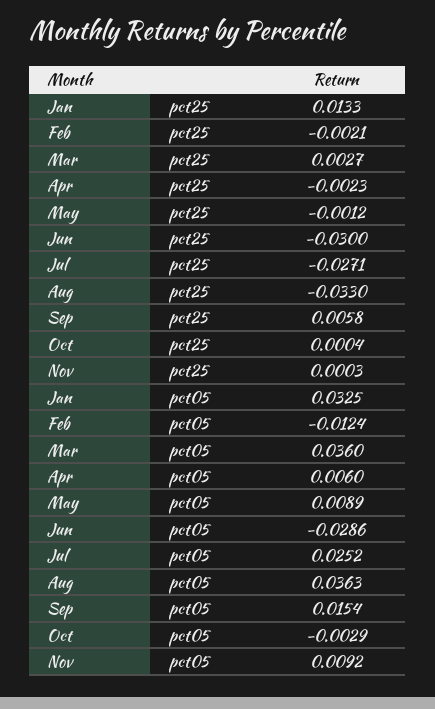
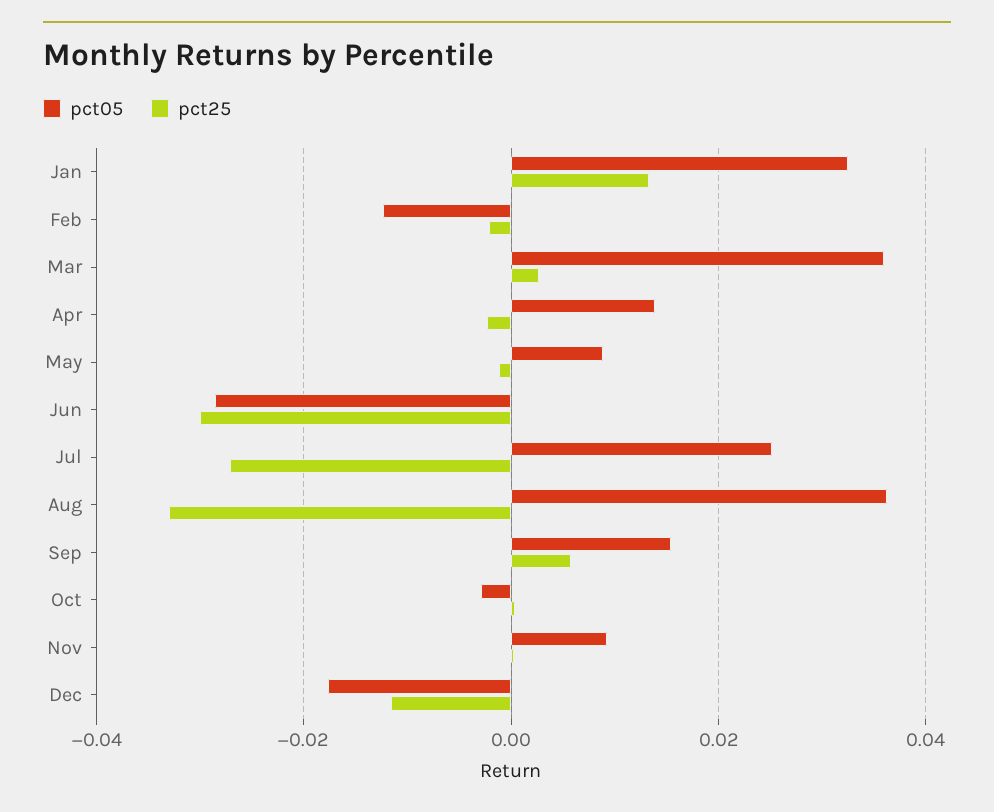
pct05, Apr: 0.006 -> 0.014
pct05, Dec: none -> -0.018
pct25, Dec: none -> -0.012

